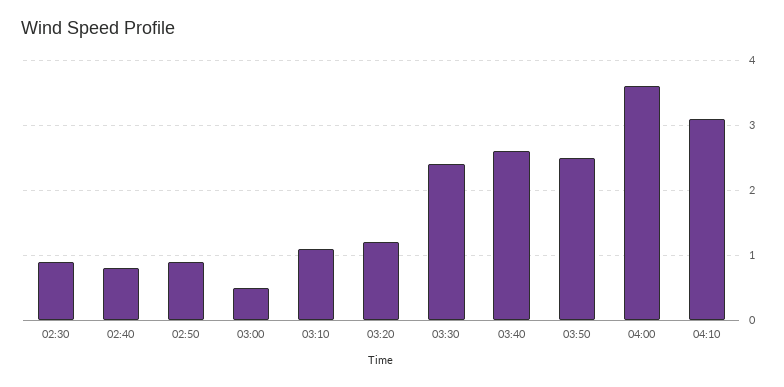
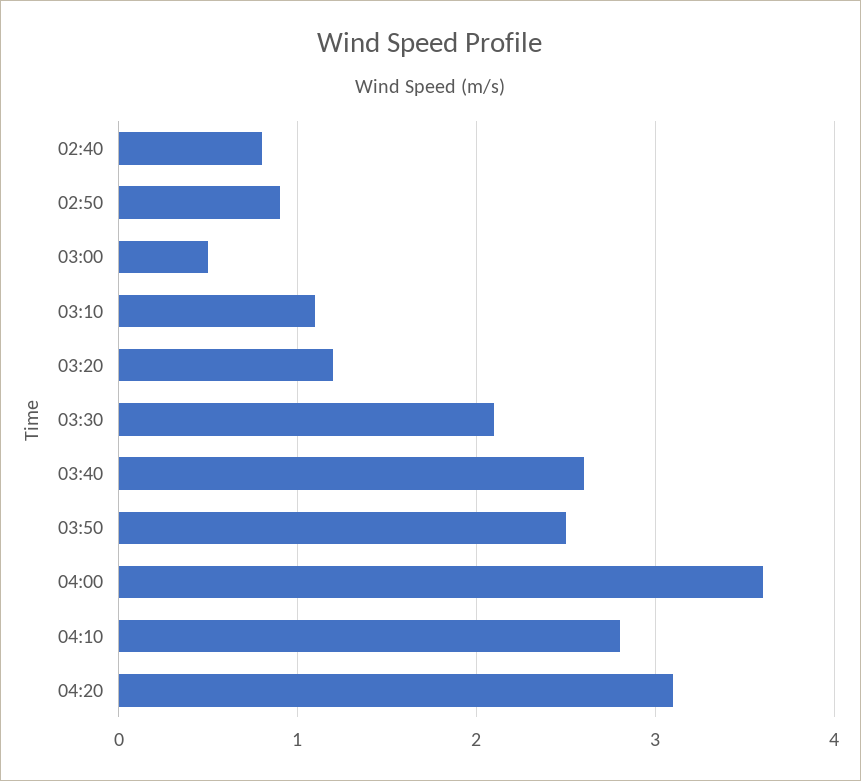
02:30: 0.9 -> none
03:30: 2.4 -> 2.1
04:10: 3.1 -> 2.8
04:20: none -> 3.1

